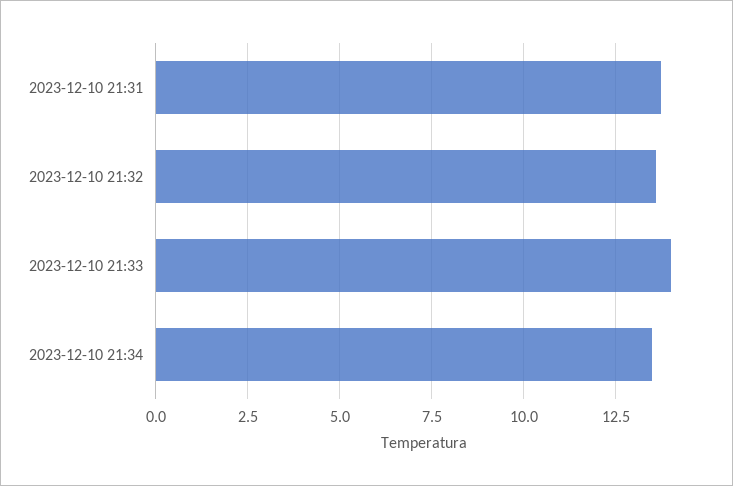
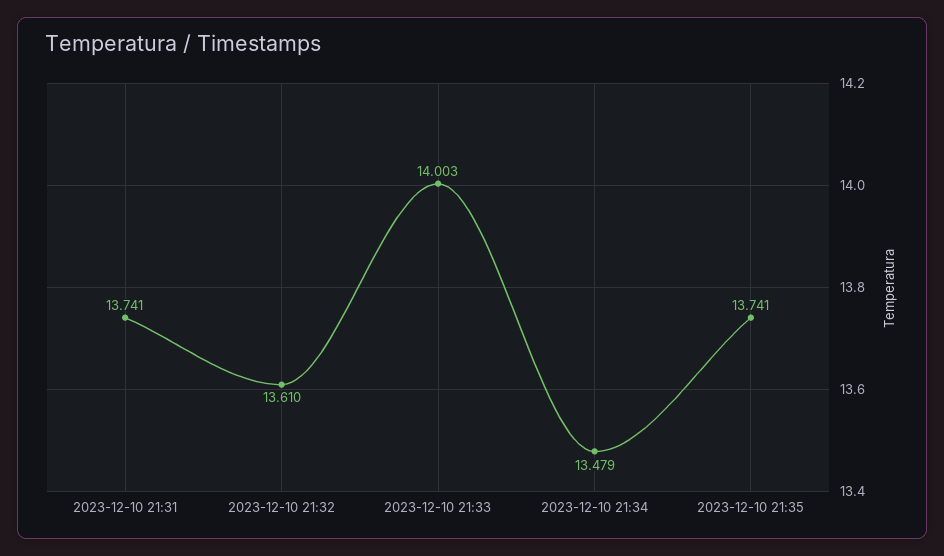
2023-12-10 21:35: none -> 13.741

